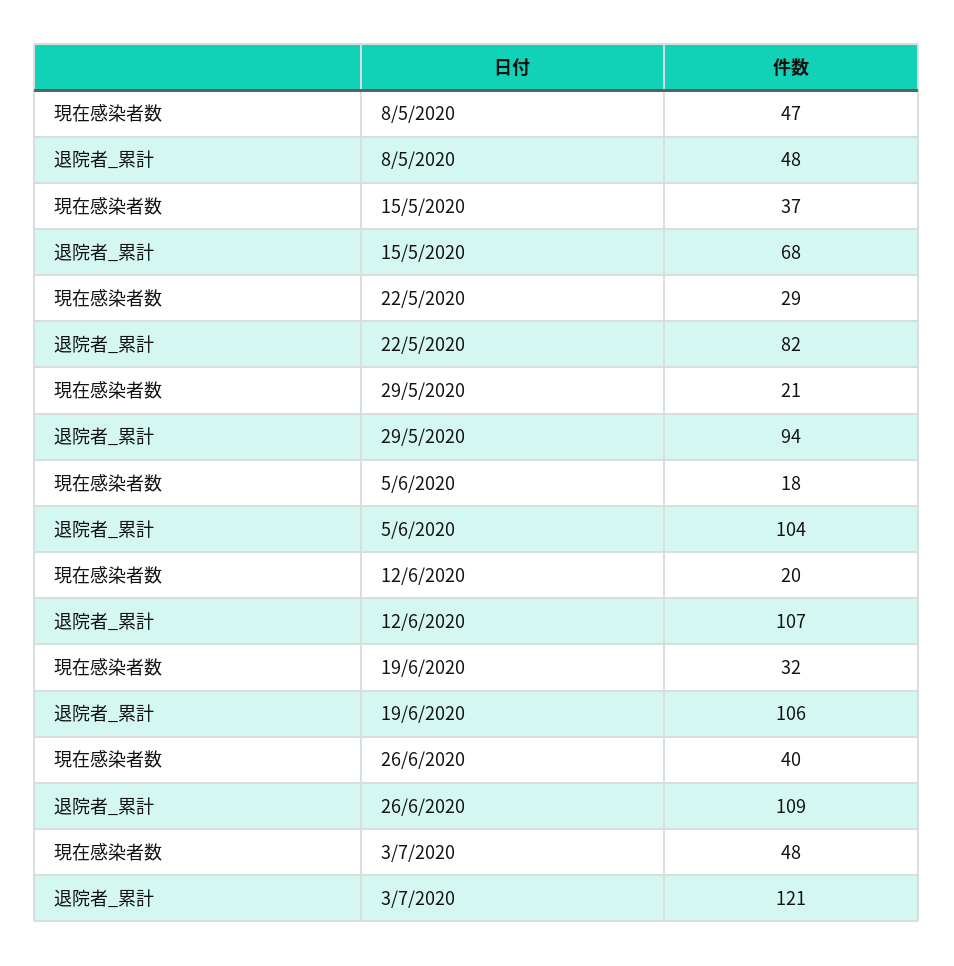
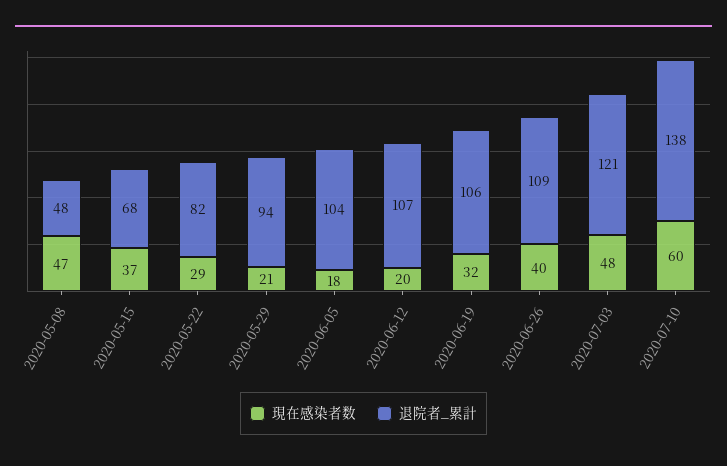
現在感染者数, 2020-07-10: none -> 60
退院者_累計, 2020-07-10: none -> 138

